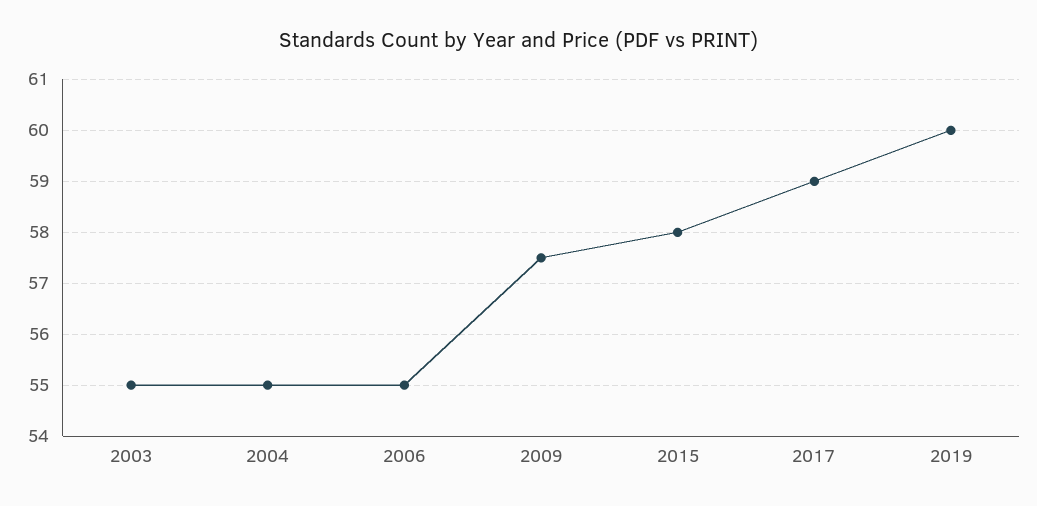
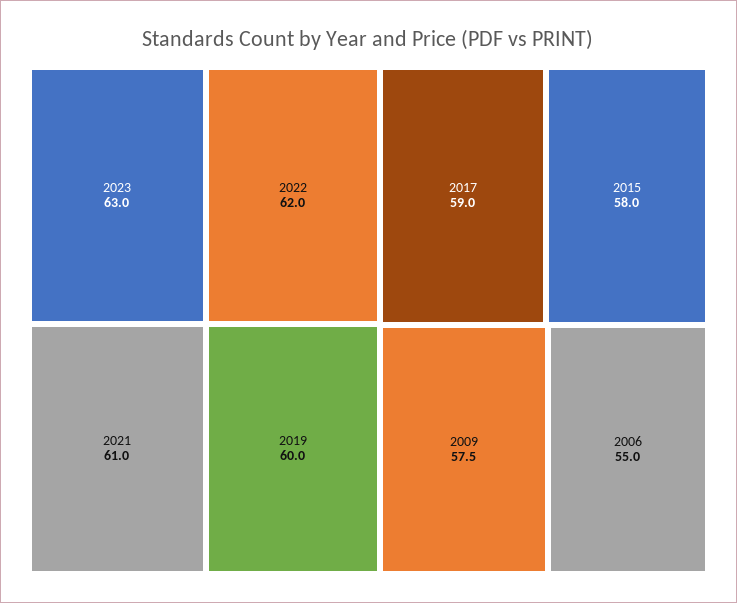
2003: 55 -> none
2004: 55 -> none
2023: none -> 63
2022: none -> 62
2021: none -> 61

